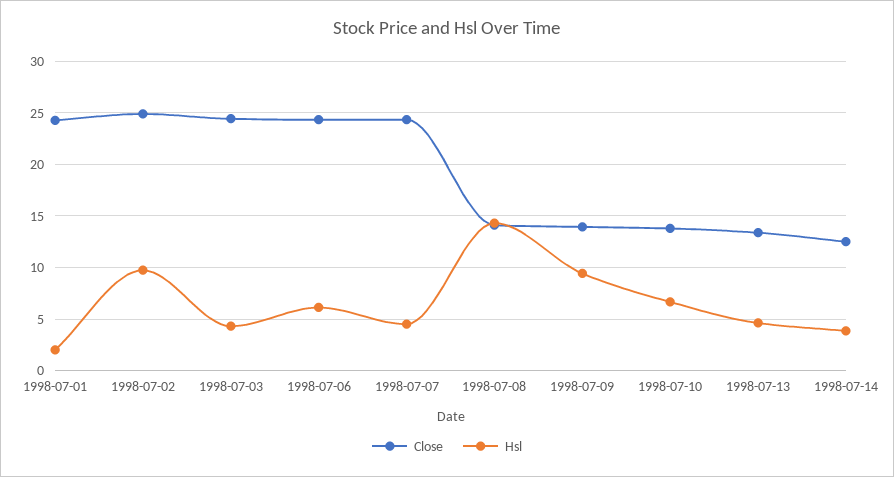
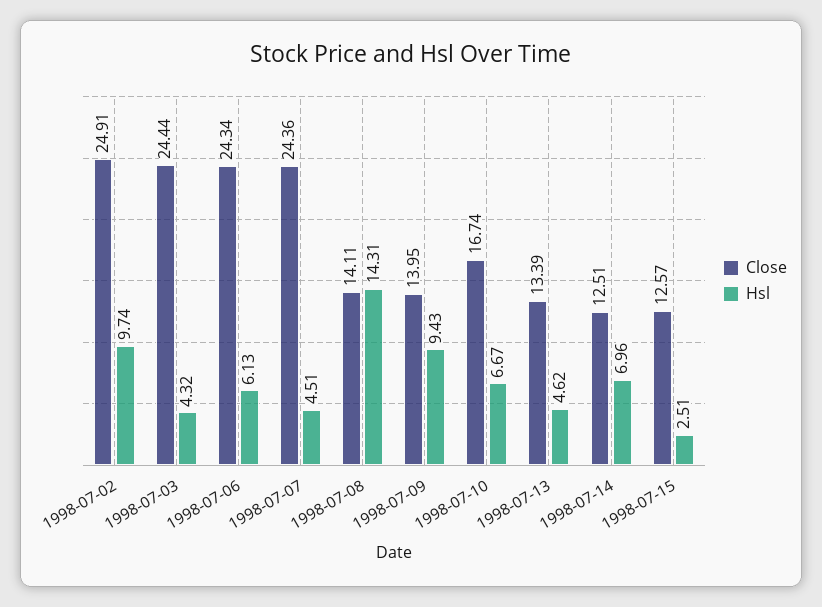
Close, 1998-07-01: 24 -> none
Hsl, 1998-07-01: 2 -> none
Close, 1998-07-10: 14 -> 16.74
Hsl, 1998-07-14: 4 -> 6.96
Close, 1998-07-15: none -> 12.57
Hsl, 1998-07-15: none -> 2.51

